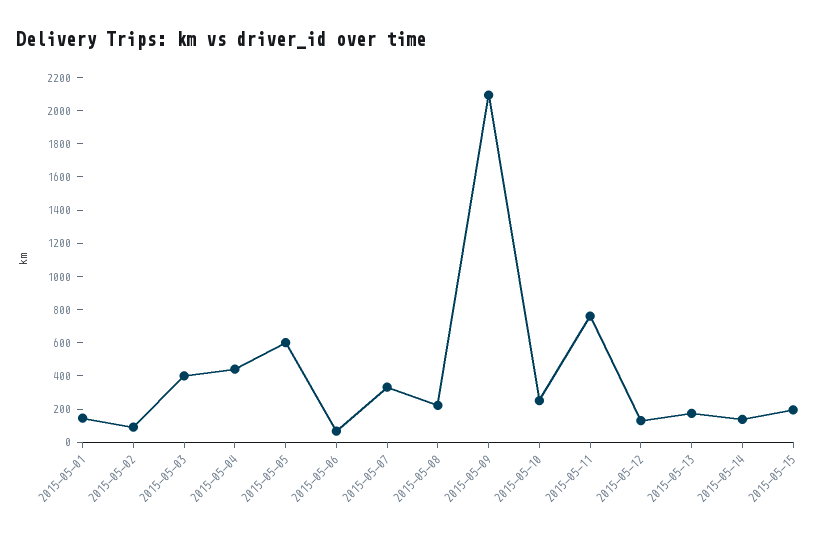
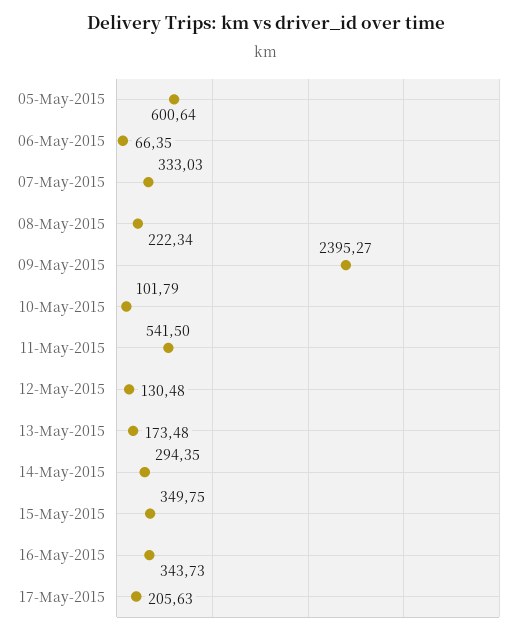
2015-05-01: 150 -> none
2015-05-02: 100 -> none
2015-05-03: 400 -> none
2015-05-04: 450 -> none
2015-05-09: 2100 -> 2395.27
2015-05-10: 250 -> 101.79
2015-05-11: 750 -> 541.5
2015-05-14: 150 -> 294.35
2015-05-15: 200 -> 349.75
16-May-2015: none -> 343.73
17-May-2015: none -> 205.63

